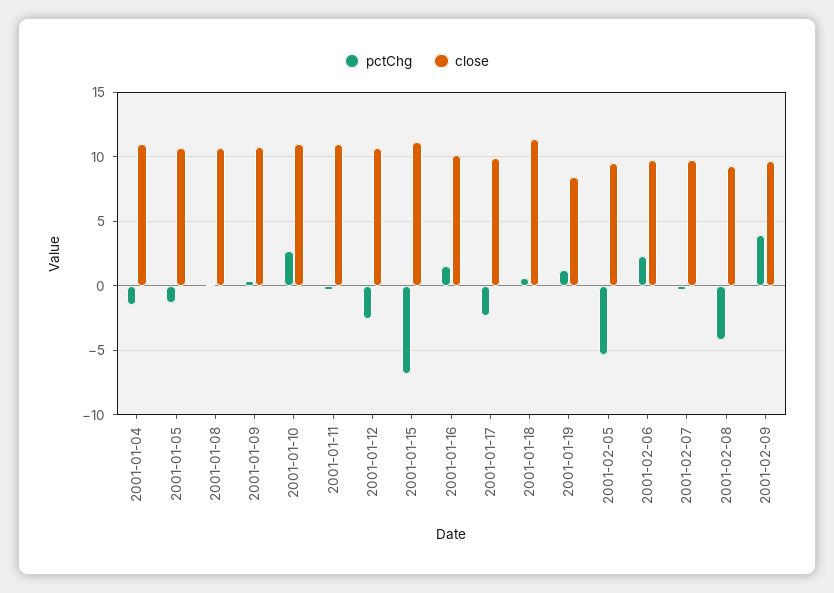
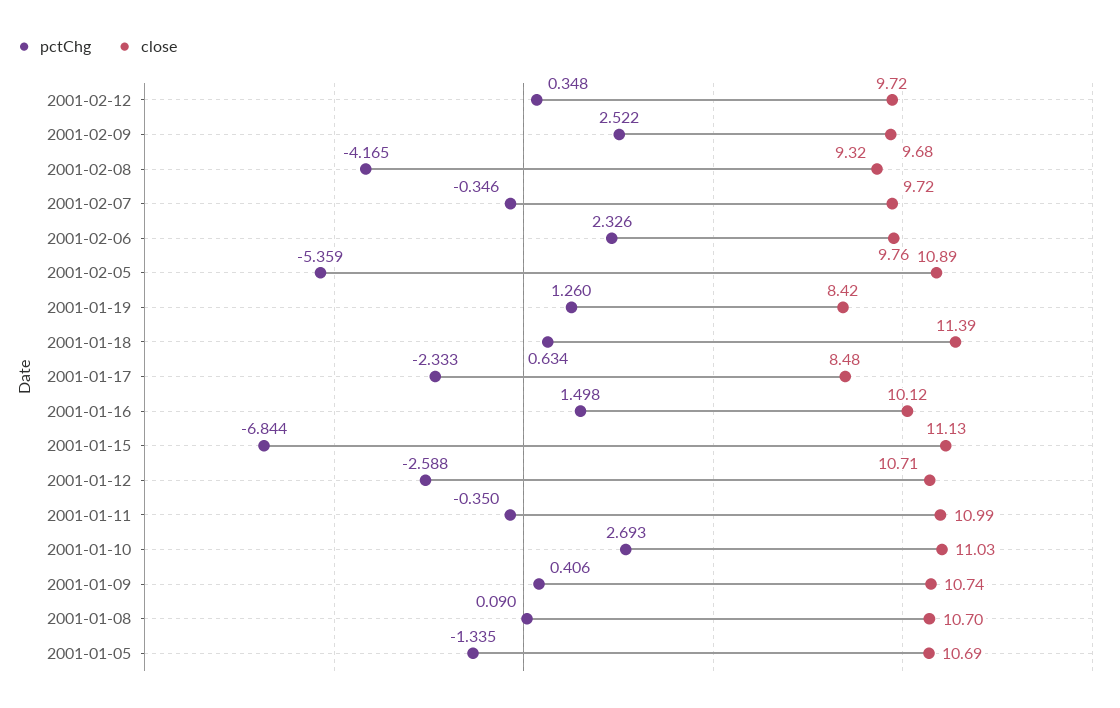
pctChg, 2001-01-04: -1.5 -> none
close, 2001-01-04: 11 -> none
close, 2001-01-17: 10 -> 8.48
close, 2001-02-05: 9.5 -> 10.89
pctChg, 2001-02-09: 4 -> 2.522
pctChg, 2001-02-12: none -> 0.348
close, 2001-02-12: none -> 9.72

